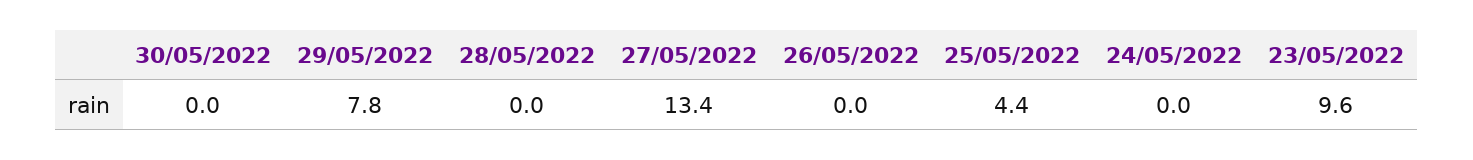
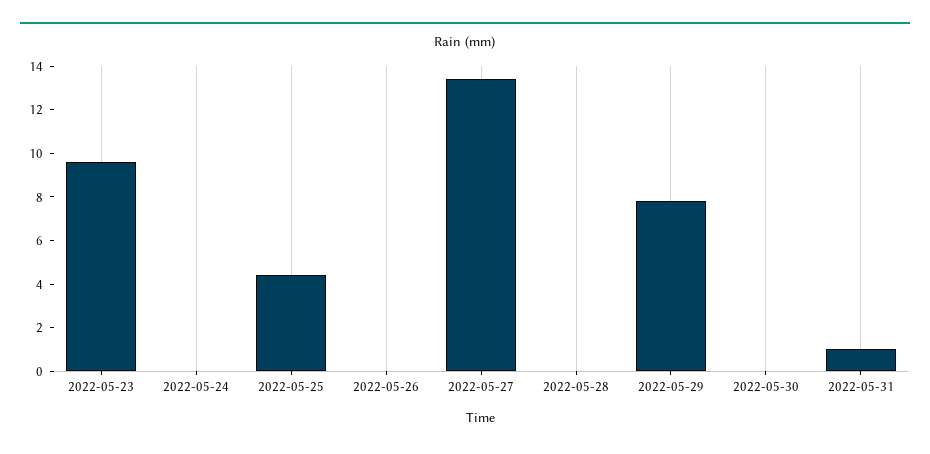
2022-05-31: none -> 1

